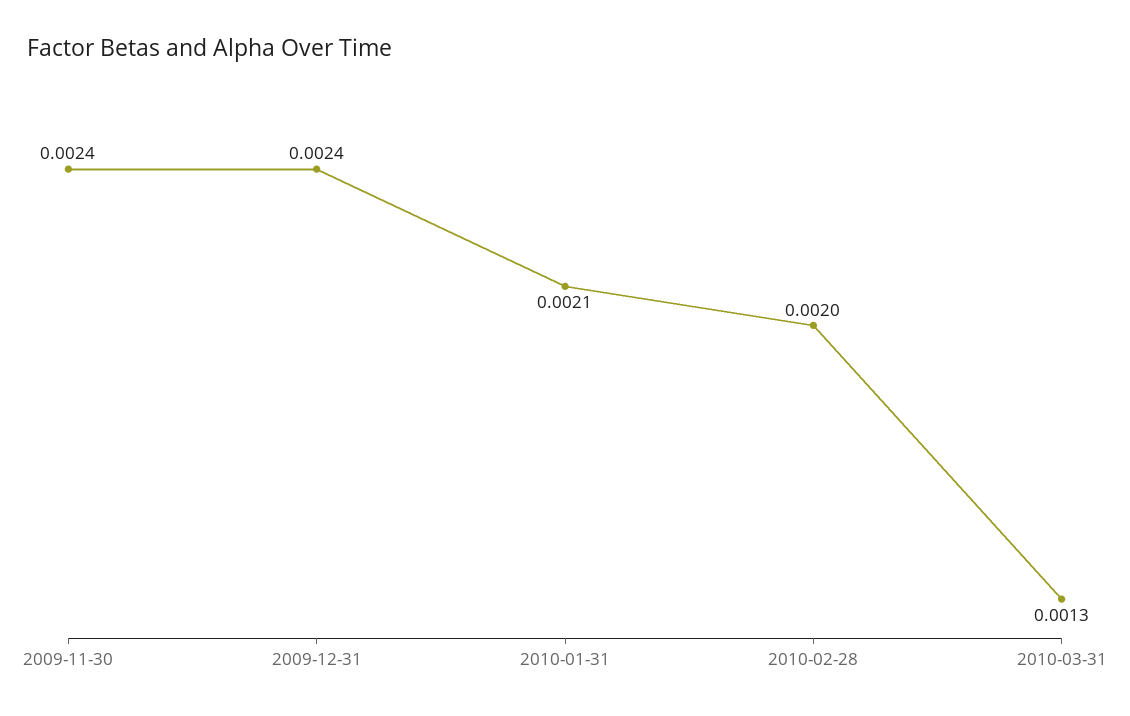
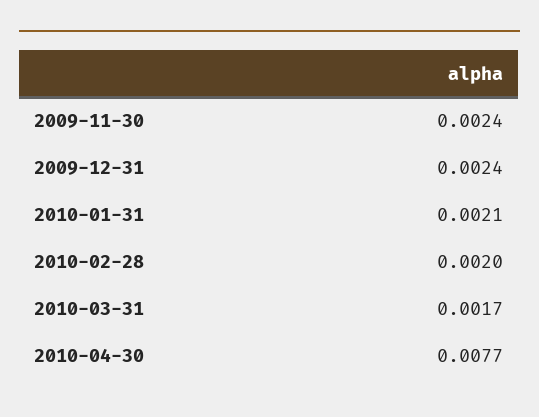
2010-03-31: 0.0013 -> 0.0017
2010-04-30: none -> 0.0077

